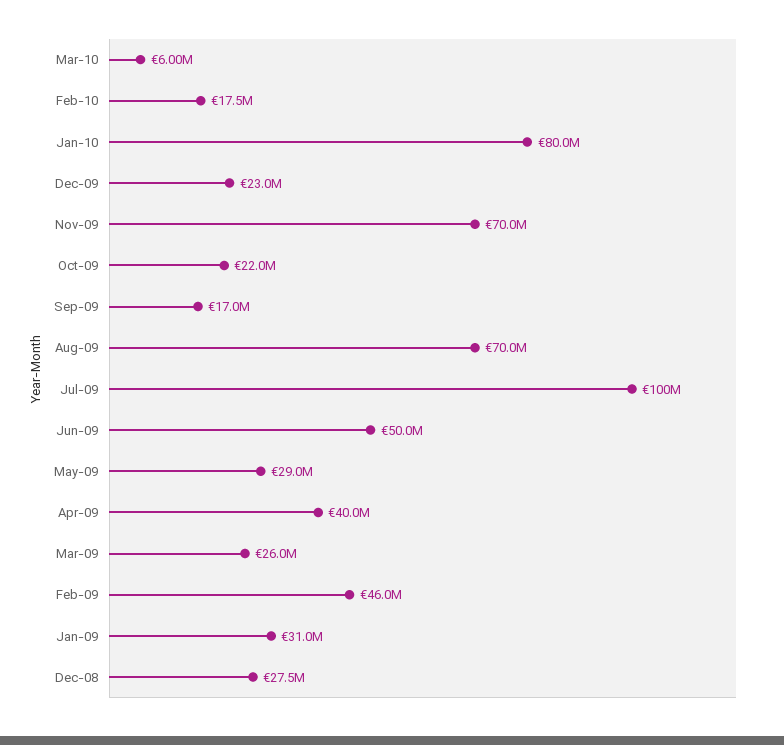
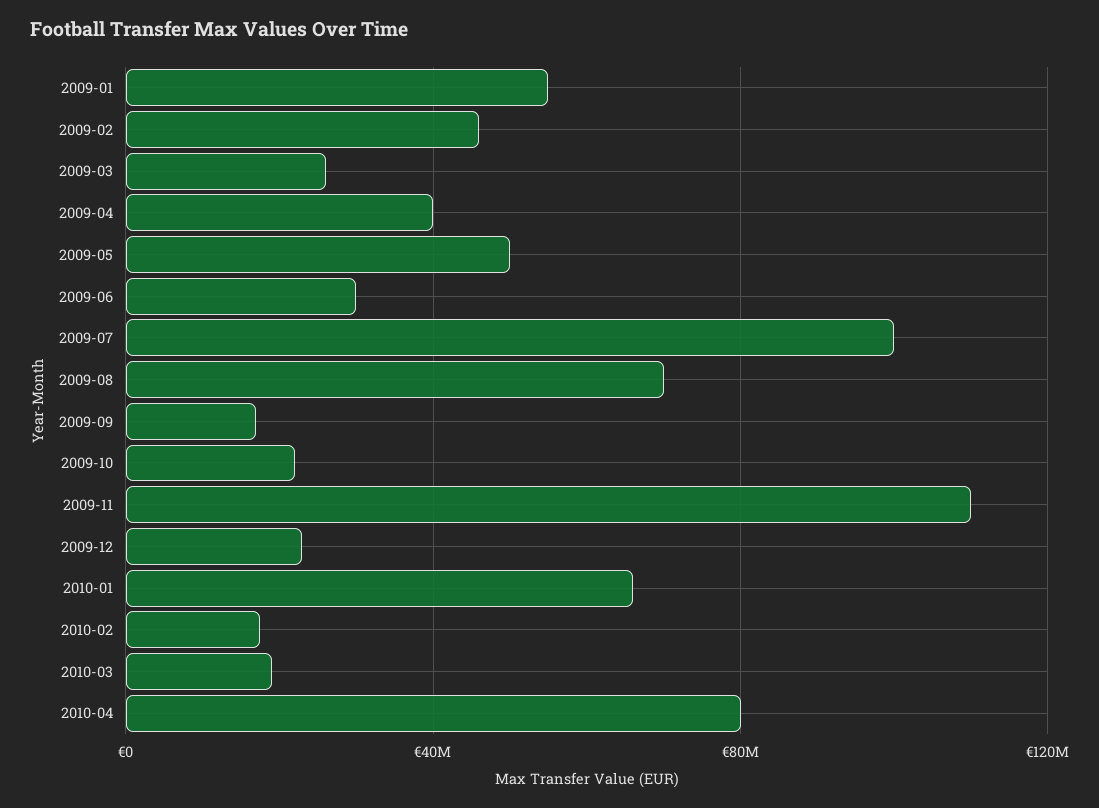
Mar-10: 6000000 -> 20000000
Jan-10: 80000000 -> 65000000
Nov-09: 70000000 -> 110000000
Jun-09: 50000000 -> 30000000
May-09: 29000000 -> 50000000
Jan-09: 31000000 -> 55000000
Dec-08: 27500000 -> none
2010-04: none -> 80000000

